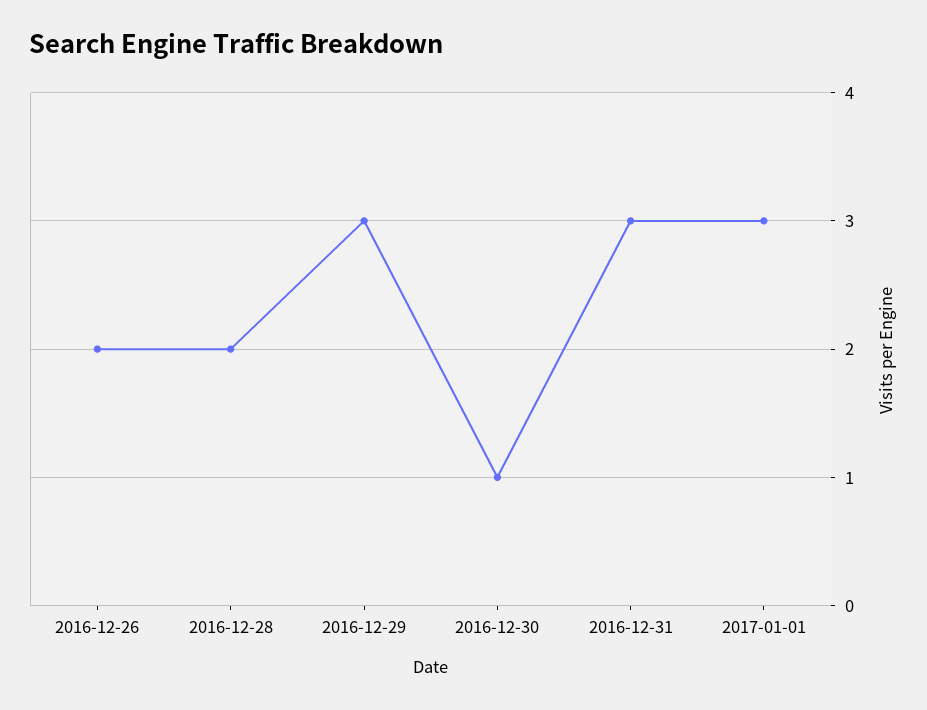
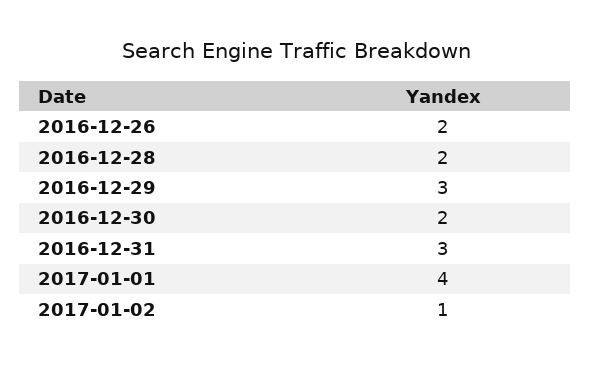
2016-12-30: 1 -> 2
2017-01-01: 3 -> 4
2017-01-02: none -> 1

